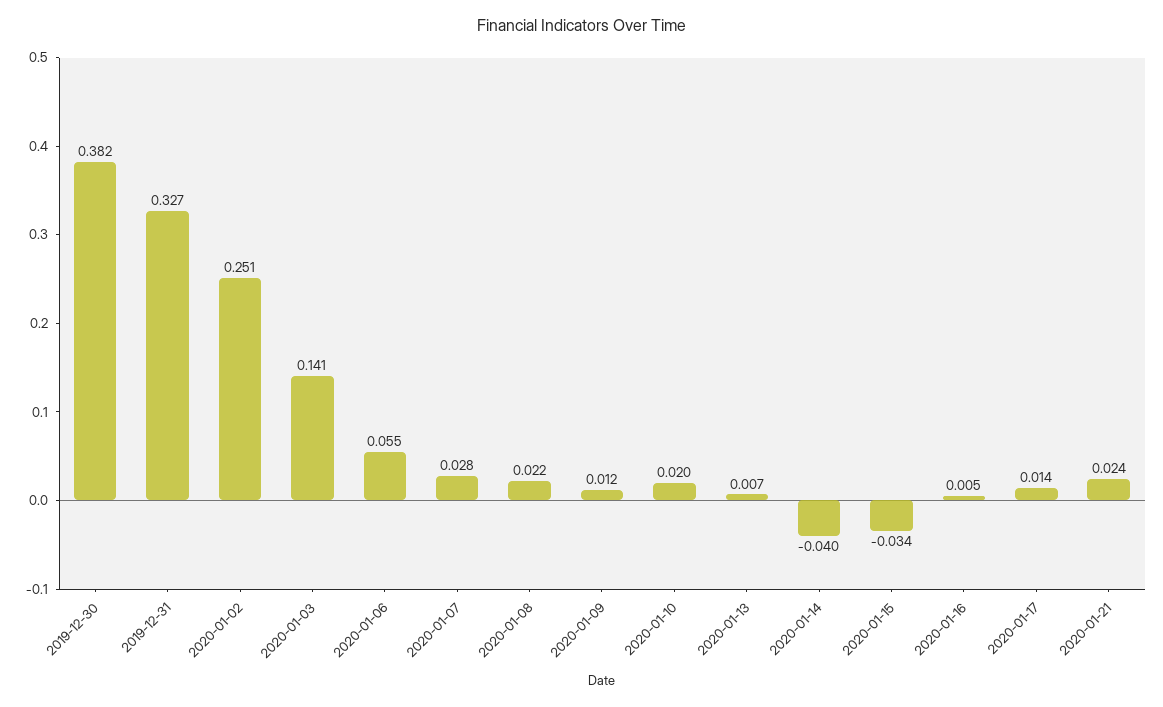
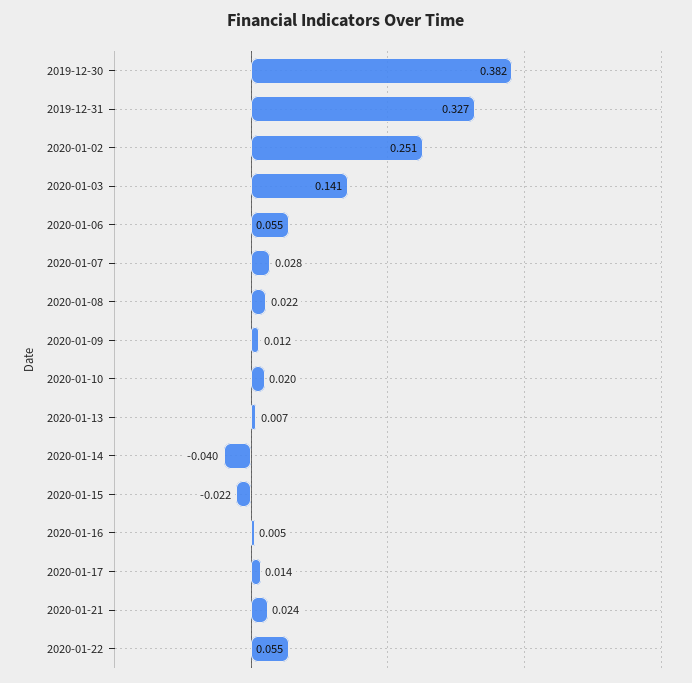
2020-01-15: -0.034 -> -0.022
2020-01-22: none -> 0.055

